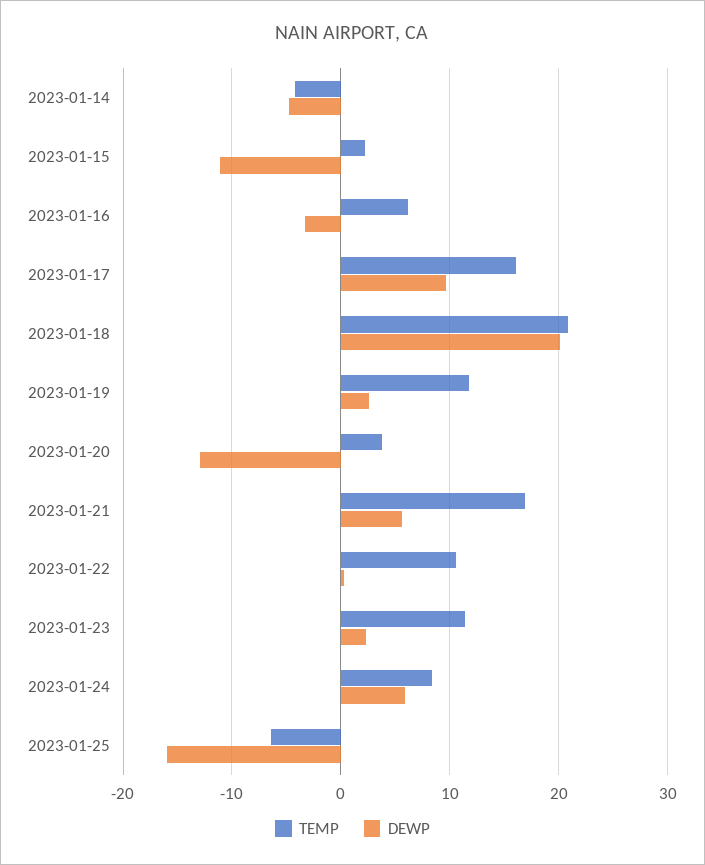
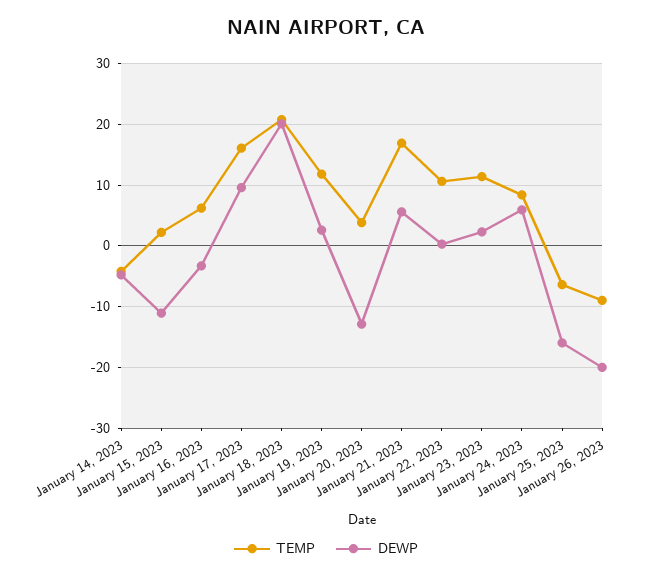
TEMP, January 26, 2023: none -> -9
DEWP, January 26, 2023: none -> -20

